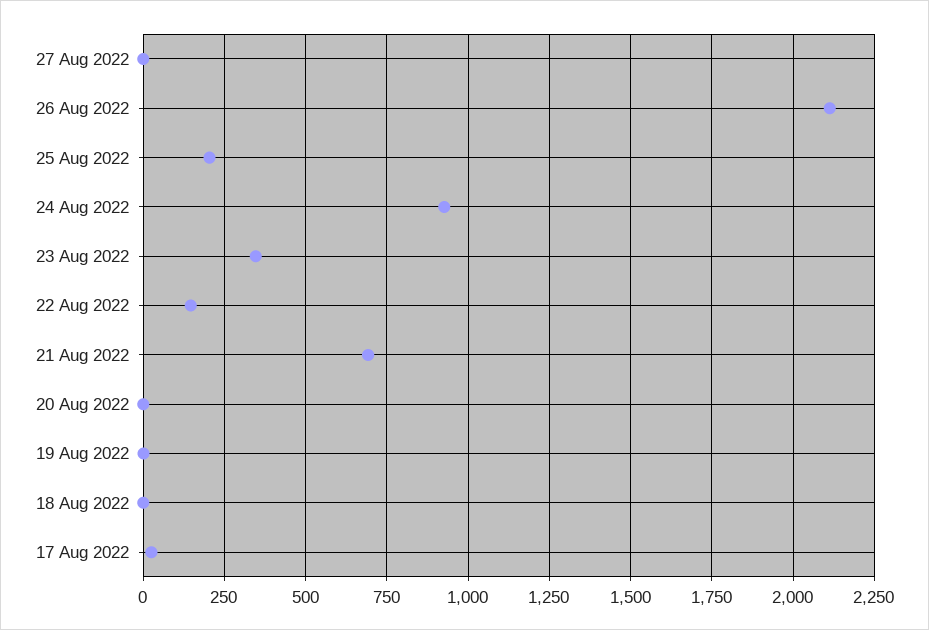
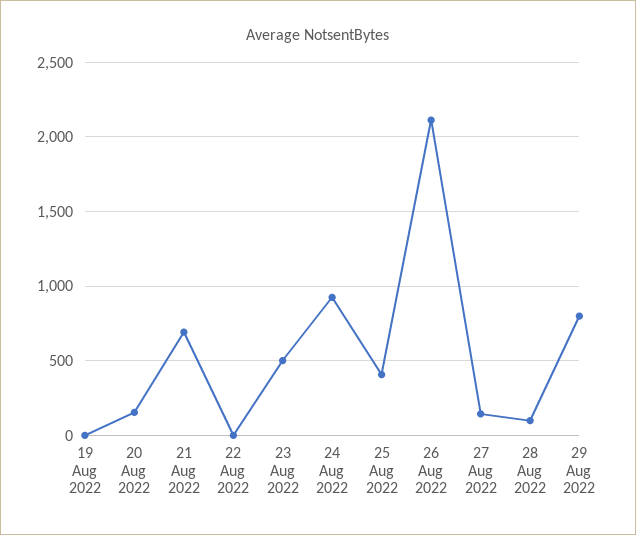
27 Aug 2022: 0 -> 150
25 Aug 2022: 200 -> 400
23 Aug 2022: 350 -> 500
22 Aug 2022: 150 -> 0
20 Aug 2022: 0 -> 150
18 Aug 2022: 0 -> none
17 Aug 2022: 25 -> none
28 Aug 2022: none -> 100
29 Aug 2022: none -> 800

